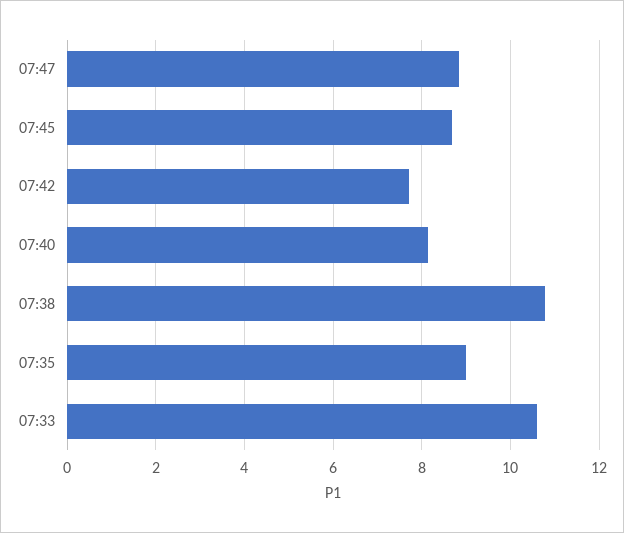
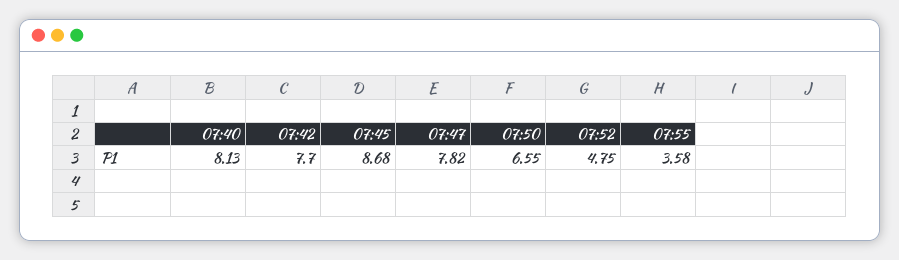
07:47: 8.8 -> 7.82
07:38: 10.8 -> none
07:35: 9 -> none
07:33: 10.6 -> none
07:50: none -> 6.55
07:52: none -> 4.75
07:55: none -> 3.58

